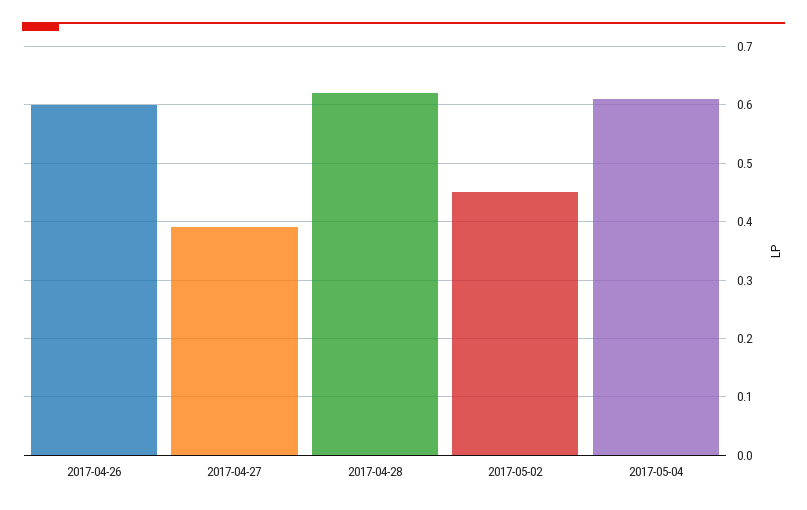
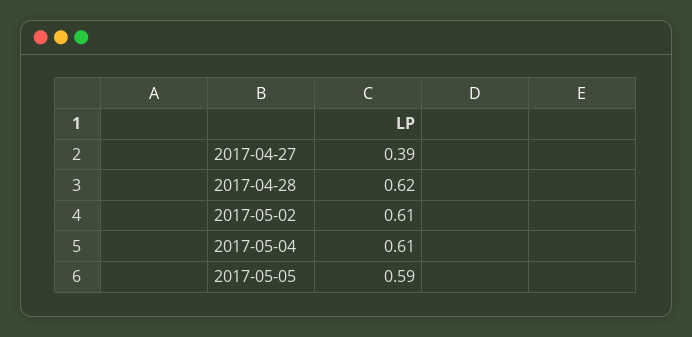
2017-04-26: 0.6 -> none
2017-05-02: 0.45 -> 0.61
2017-05-05: none -> 0.59

